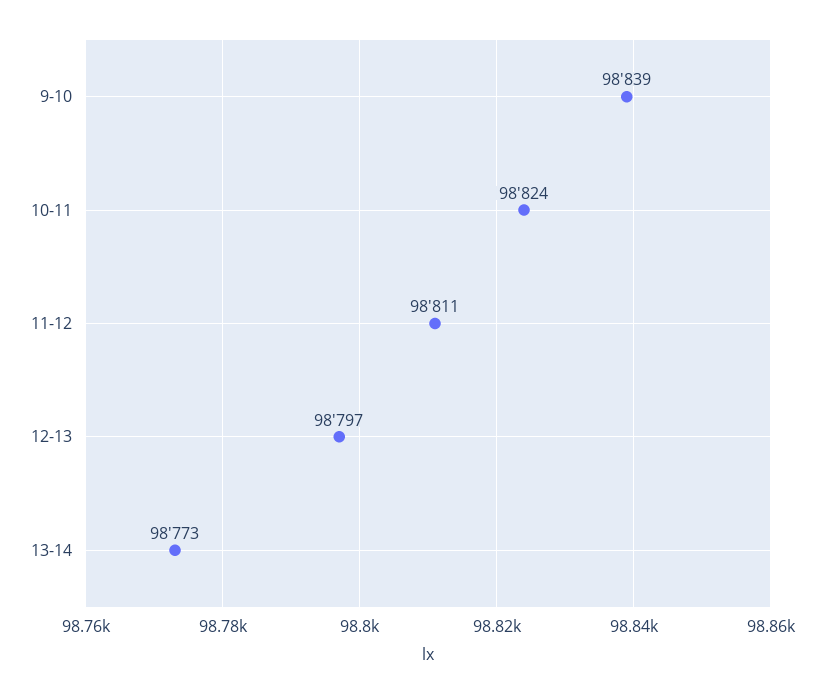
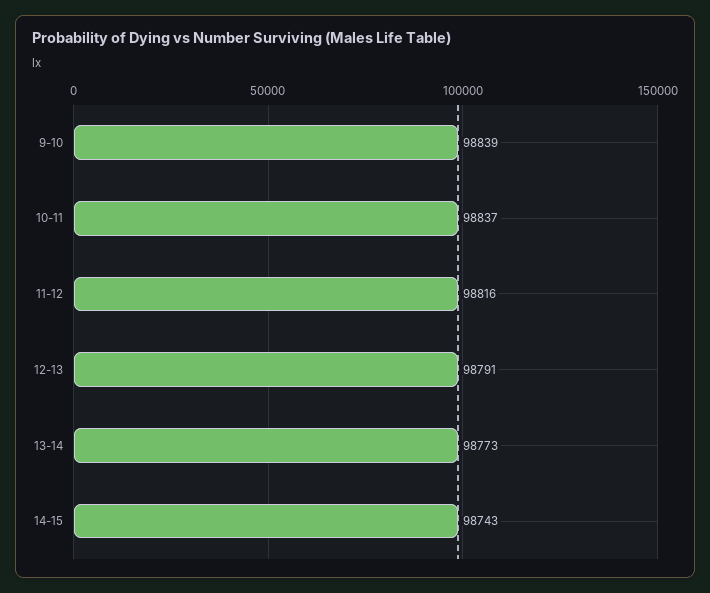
10-11: 98824 -> 98837
11-12: 98811 -> 98816
12-13: 98797 -> 98791
14-15: none -> 98743

